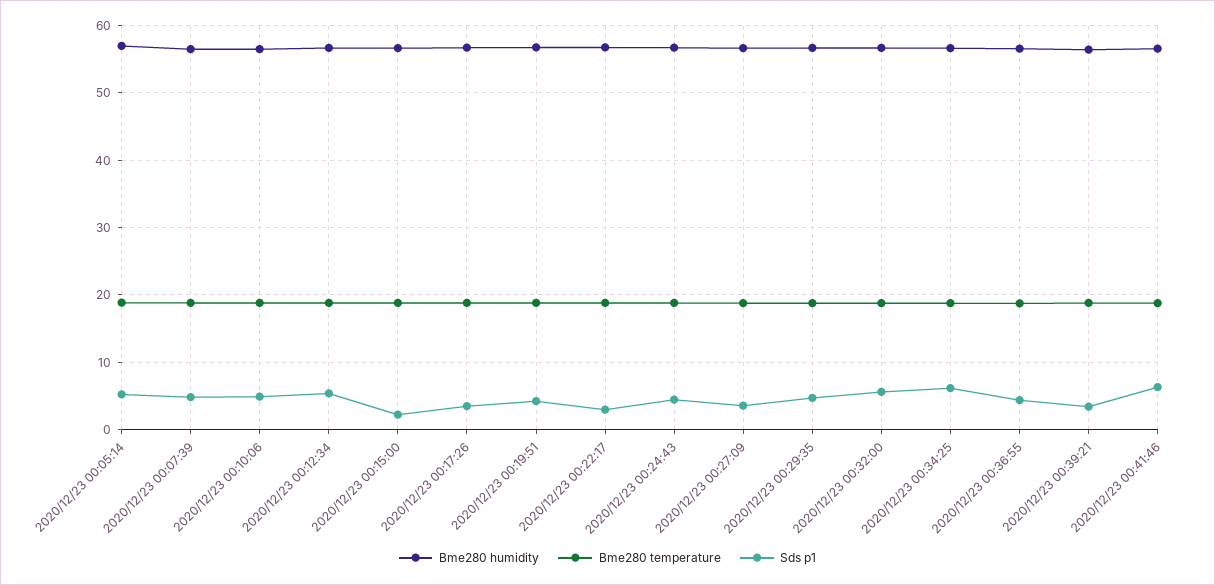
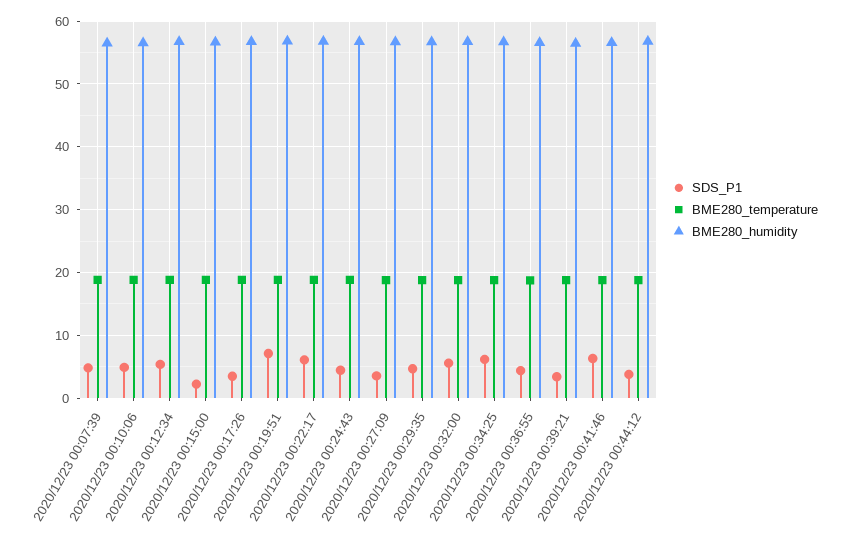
Bme280 humidity, 2020/12/23 00:05:14: 57 -> none
Bme280 temperature, 2020/12/23 00:05:14: 19 -> none
Sds p1, 2020/12/23 00:05:14: 5 -> none
Sds p1, 2020/12/23 00:19:51: 4 -> 7
Sds p1, 2020/12/23 00:22:17: 3 -> 6
Sds p1, 2020/12/23 00:44:12: none -> 4
Bme280 temperature, 2020/12/23 00:44:12: none -> 19
Bme280 humidity, 2020/12/23 00:44:12: none -> 57

